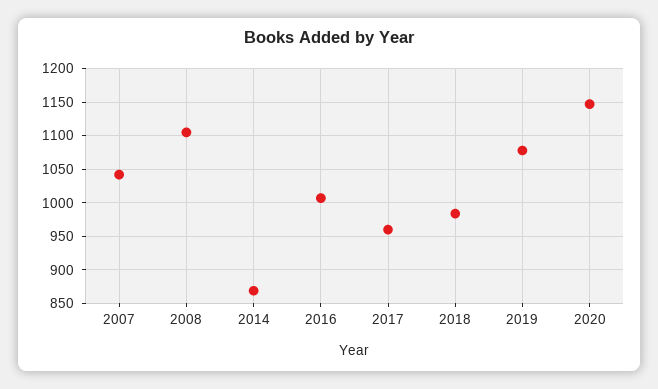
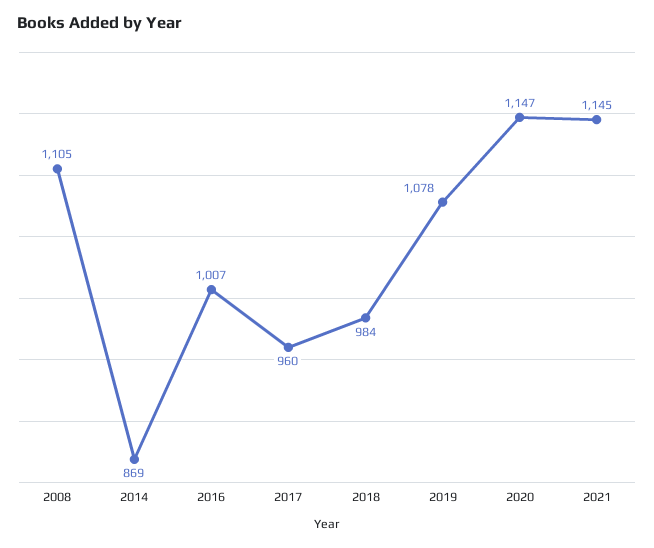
2007: 1040 -> none
2021: none -> 1145

